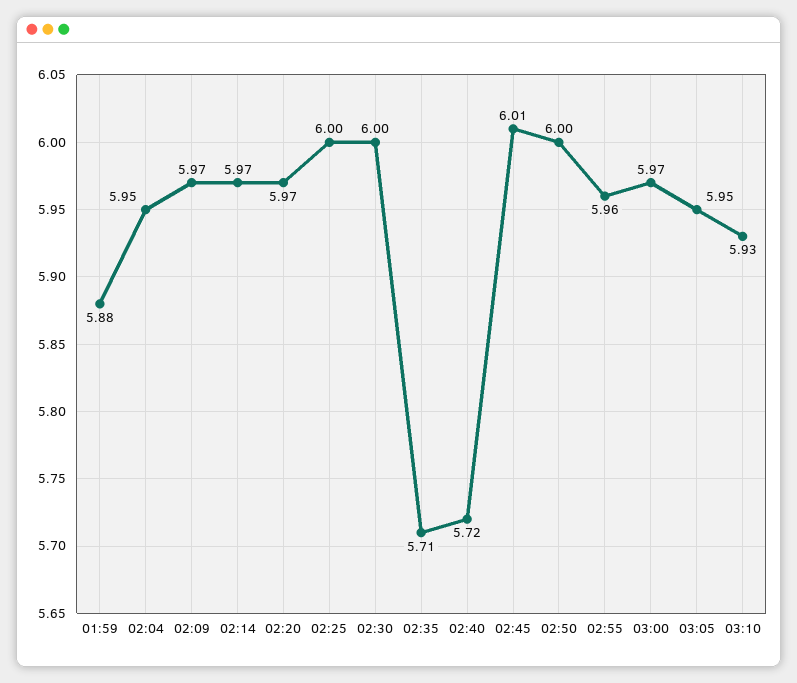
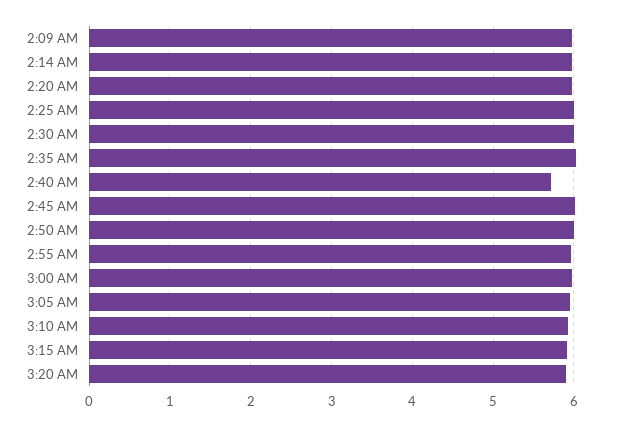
01:59: 5.88 -> none
02:04: 5.95 -> none
02:35: 5.71 -> 6
3:15 AM: none -> 5.9
3:20 AM: none -> 5.9

